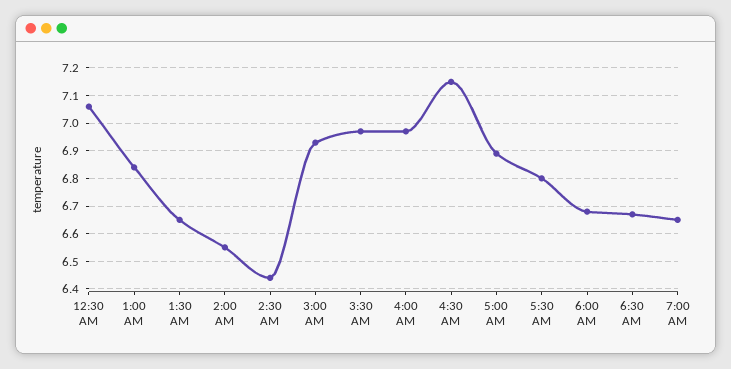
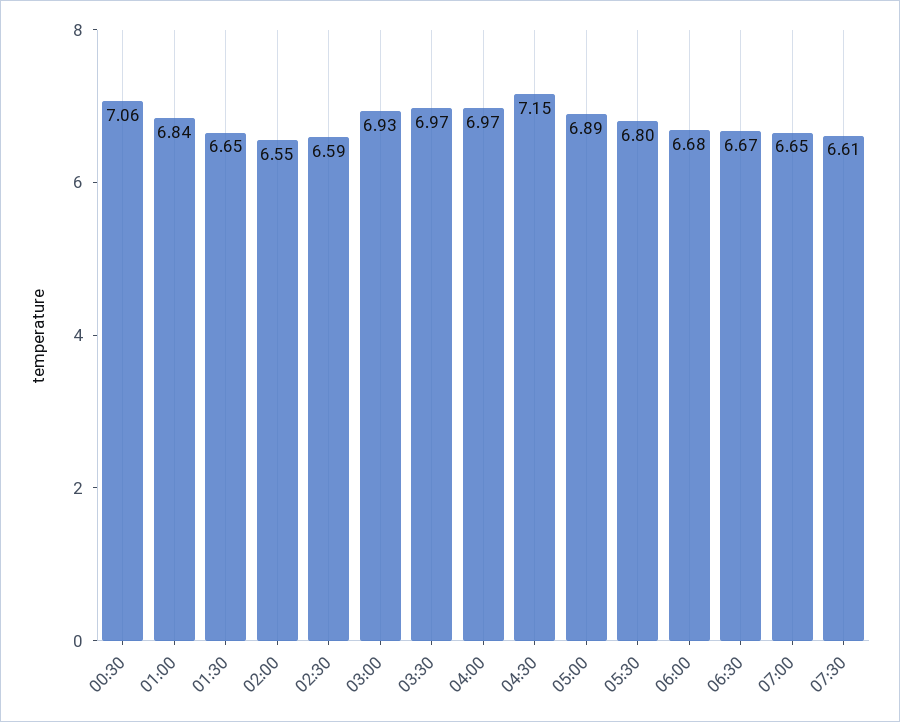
2:30 AM: 6.45 -> 6.59
07:30: none -> 6.61

